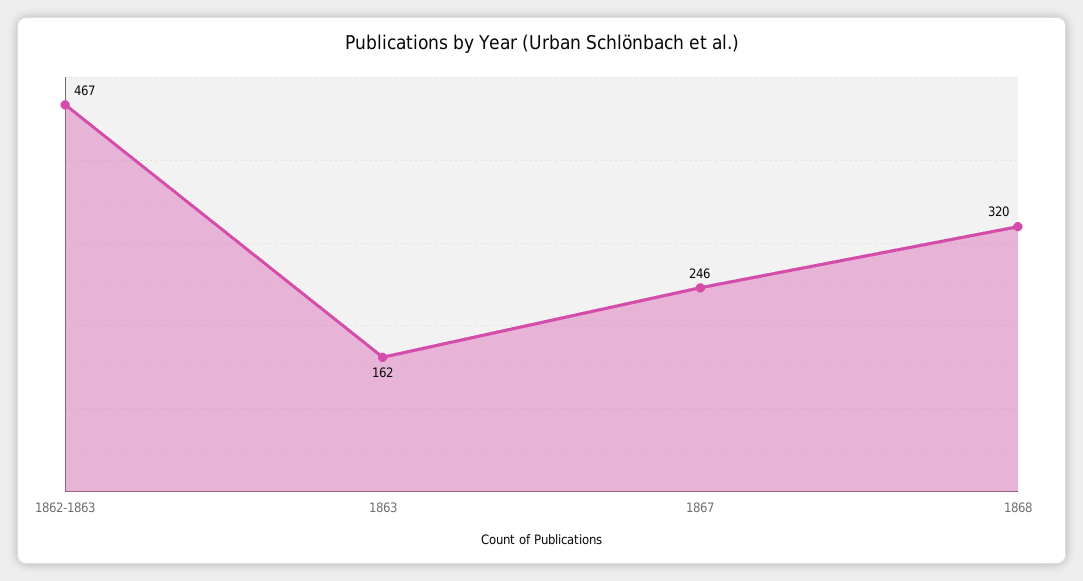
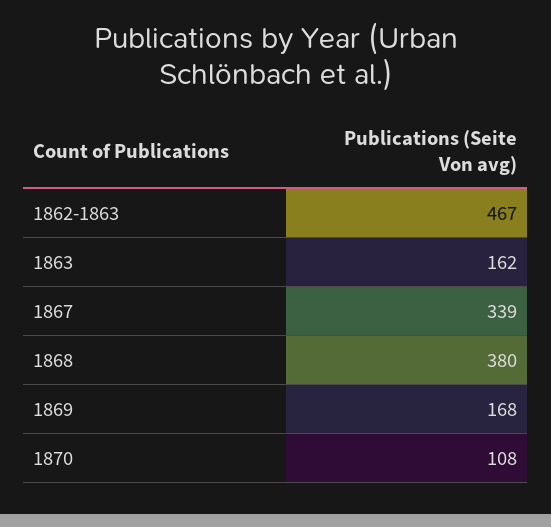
1867: 246 -> 339
1868: 320 -> 380
1869: none -> 168
1870: none -> 108

